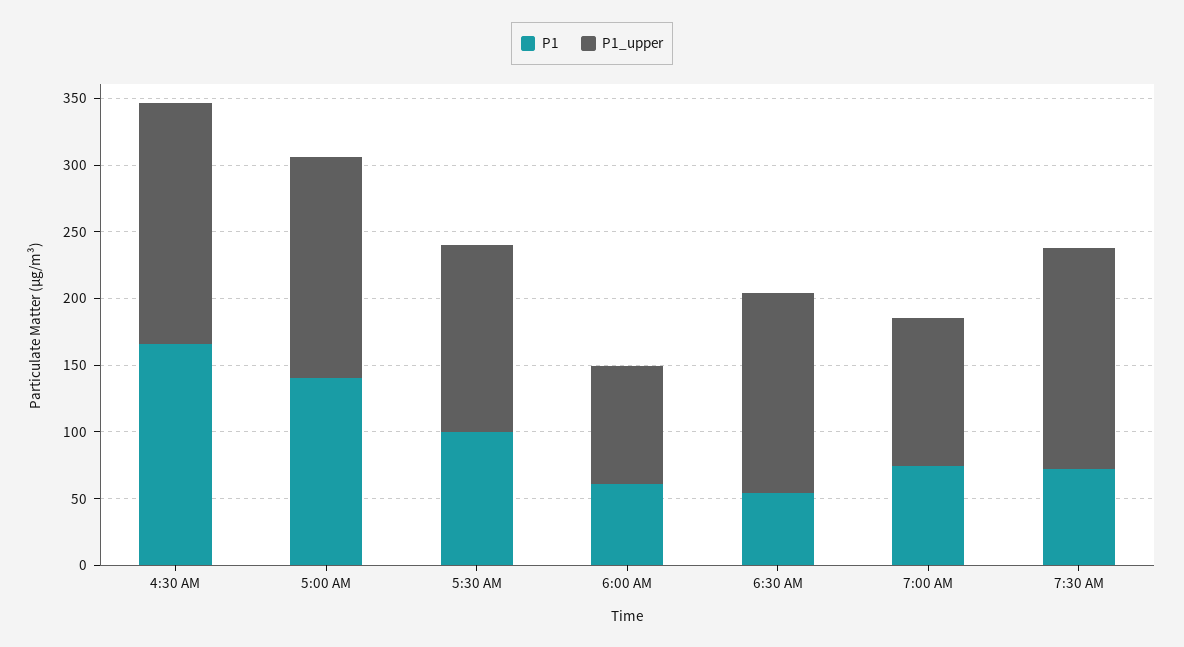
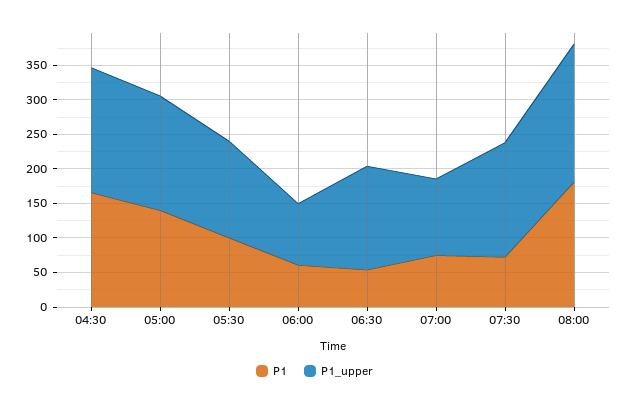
P1, 08:00: none -> 175
P1_upper, 08:00: none -> 200

